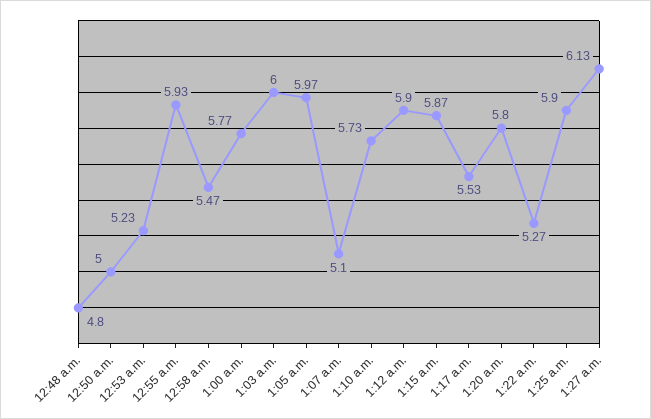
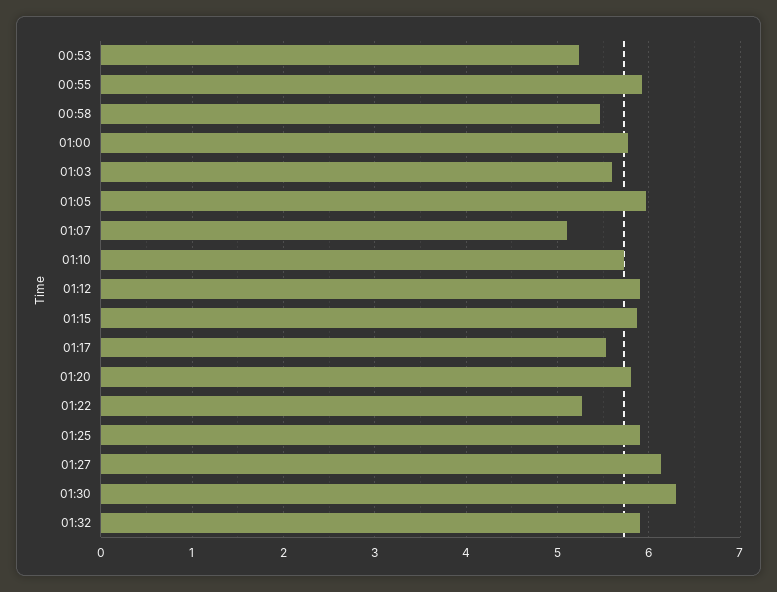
12:48 a.m.: 4.8 -> none
12:50 a.m.: 5 -> none
1:03 a.m.: 6 -> 5.6
01:30: none -> 6.3
01:32: none -> 5.9

